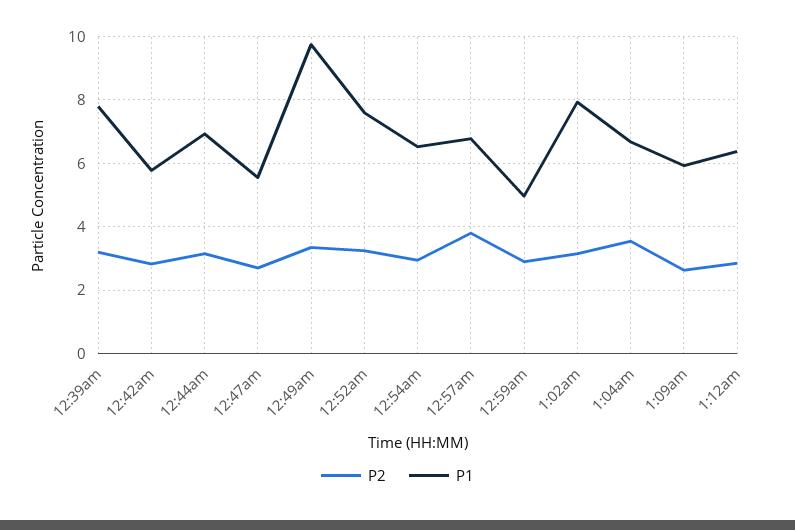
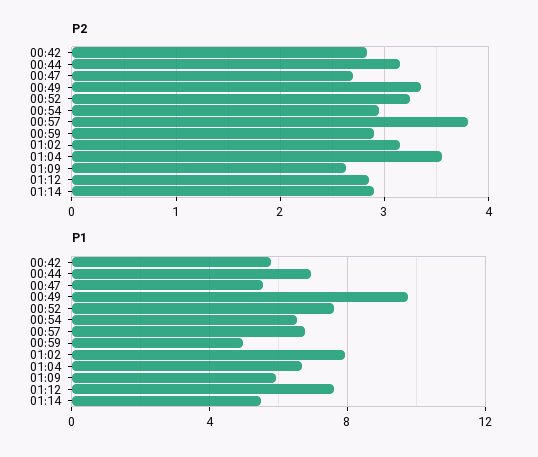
P2, 12:39am: 3.2 -> none
P1, 12:39am: 7.8 -> none
P1, 1:12am: 6.4 -> 7.5
P2, 01:14: none -> 2.9
P1, 01:14: none -> 5.5

